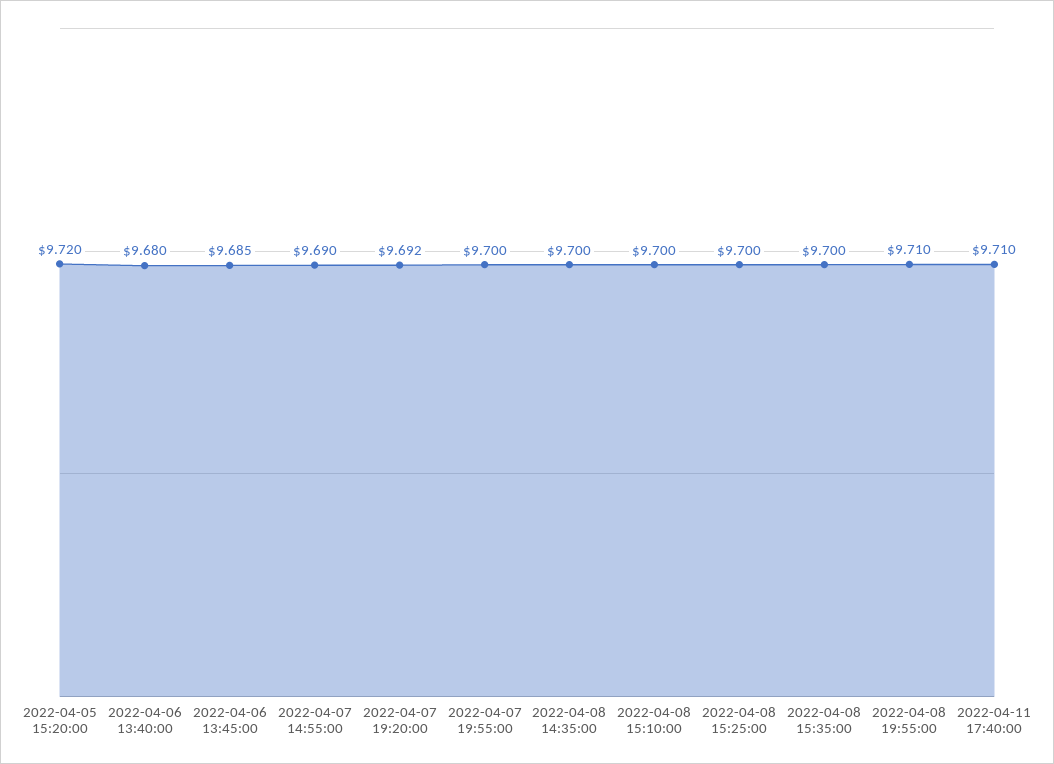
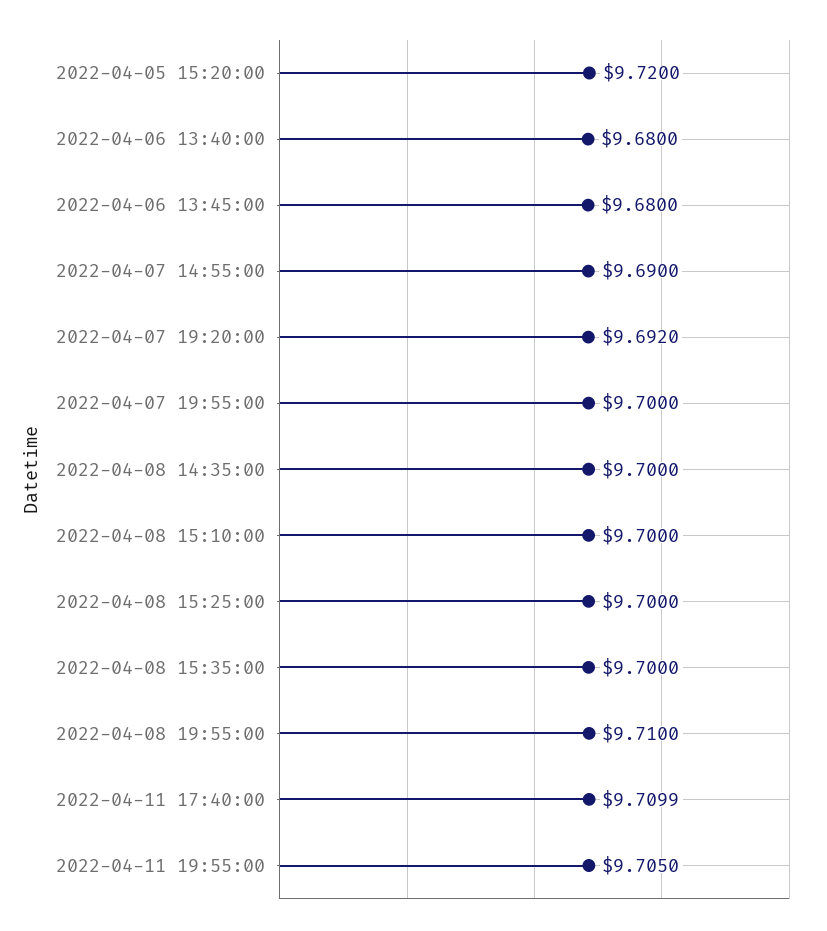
2022-04-06 13:45:00: 9.685 -> 9.68
2022-04-11 19:55:00: none -> 9.705

